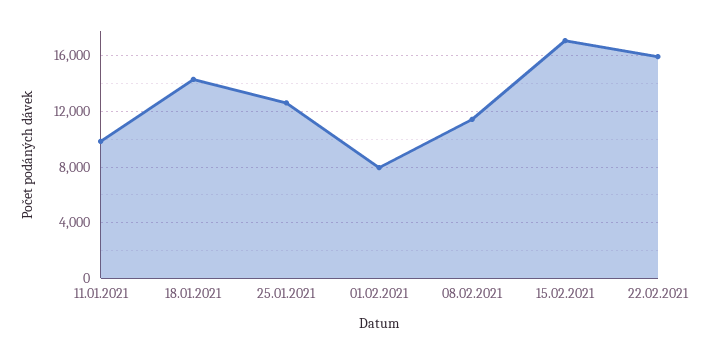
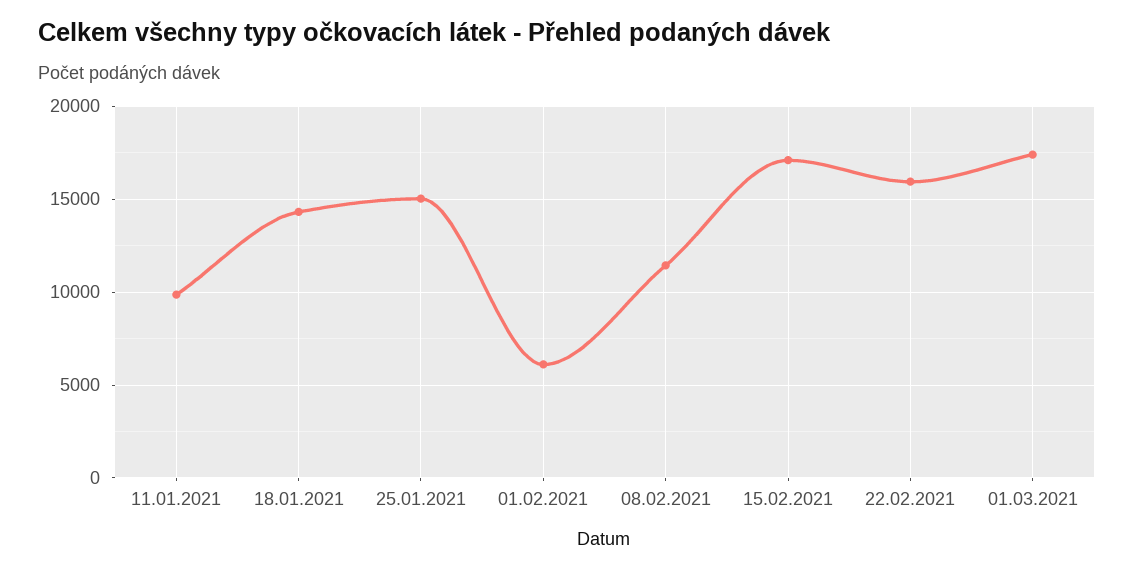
25.01.2021: 12500 -> 15000
01.02.2021: 8000 -> 6000
01.03.2021: none -> 17500

